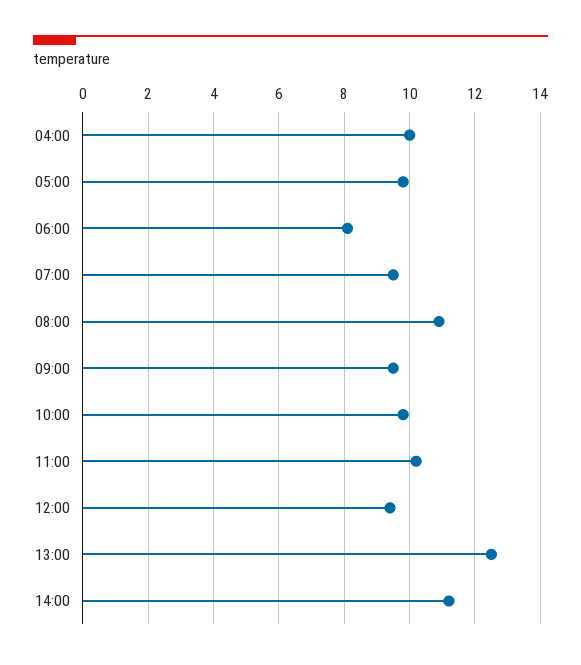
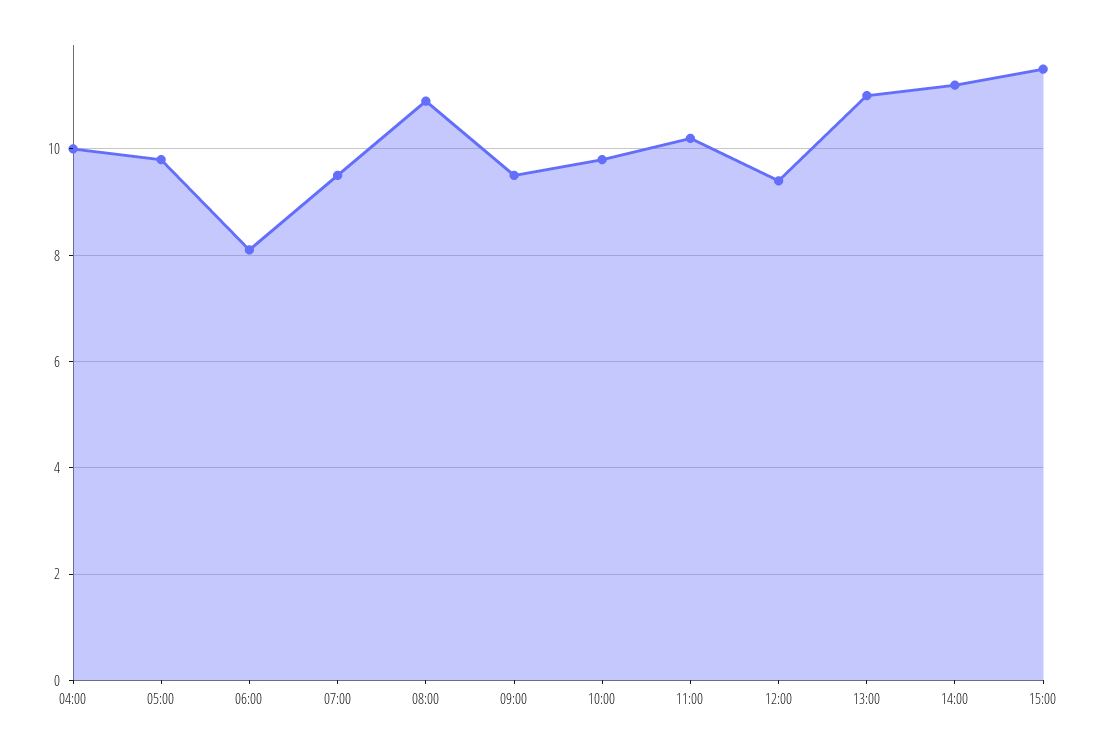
13:00: 12.5 -> 11
15:00: none -> 11.5

